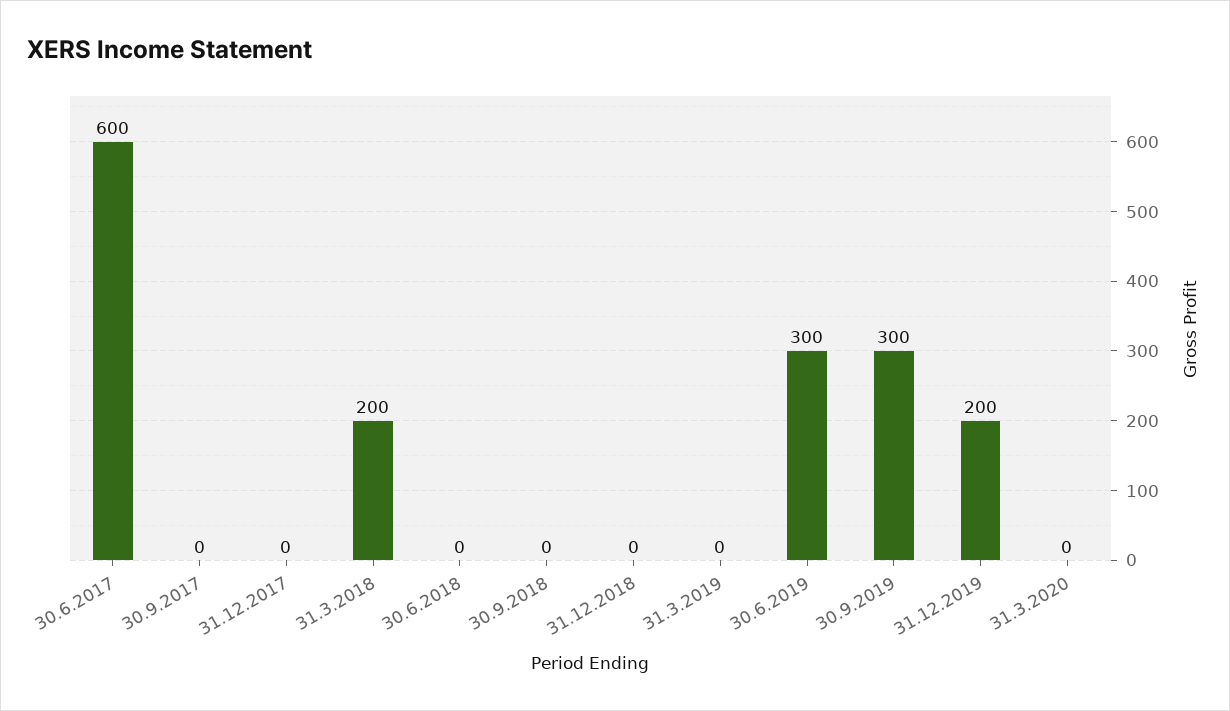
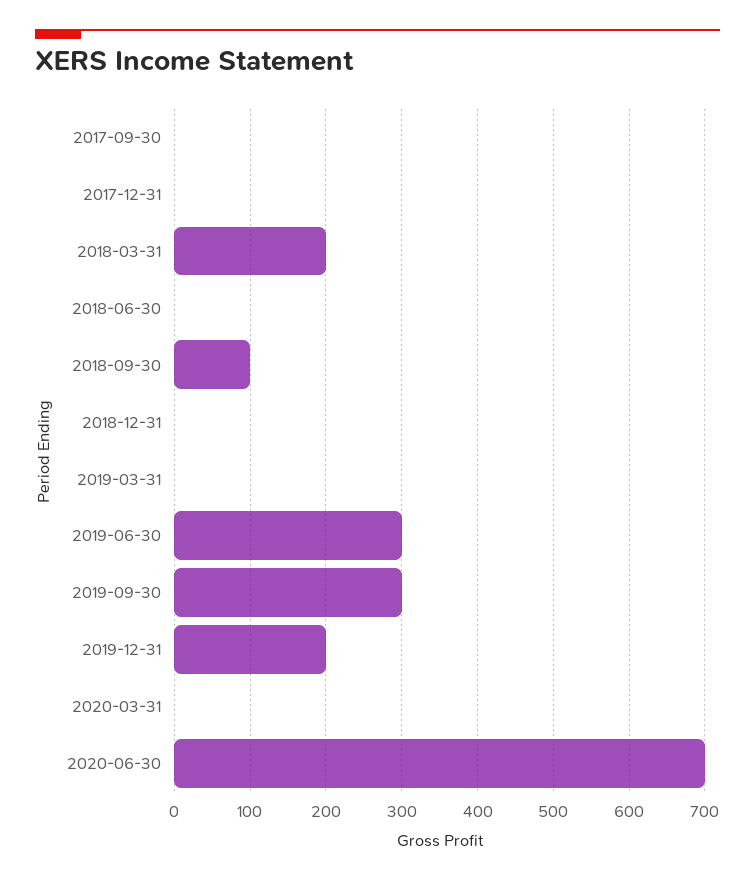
30.6.2017: 600 -> none
30.9.2018: 0 -> 100
2020-06-30: none -> 700

